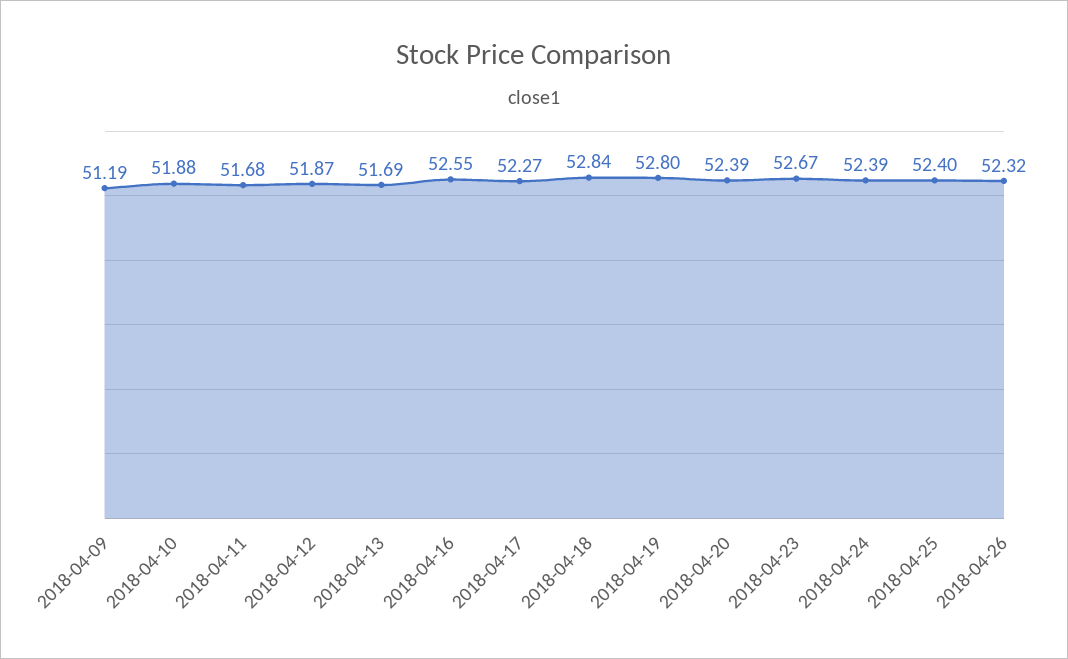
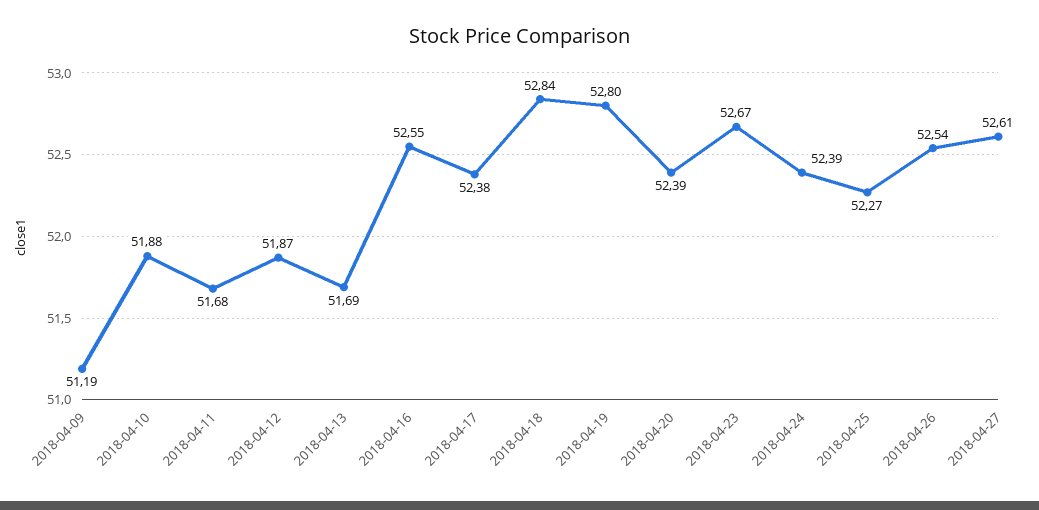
2018-04-17: 52.27 -> 52.38
2018-04-25: 52.4 -> 52.27
2018-04-26: 52.32 -> 52.54
2018-04-27: none -> 52.61

